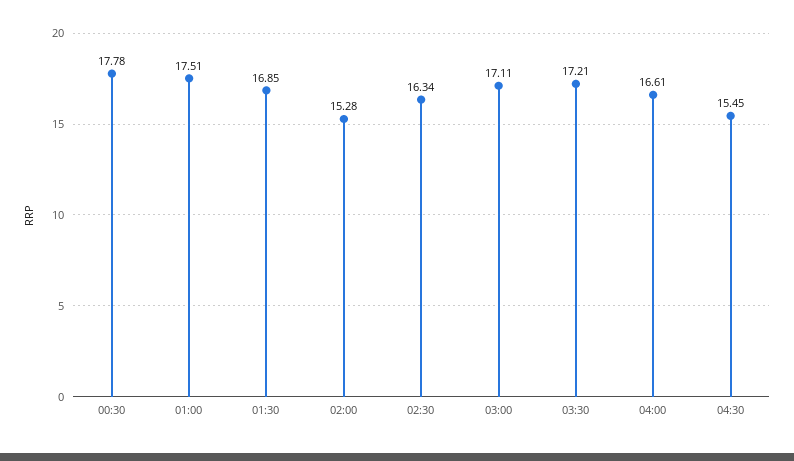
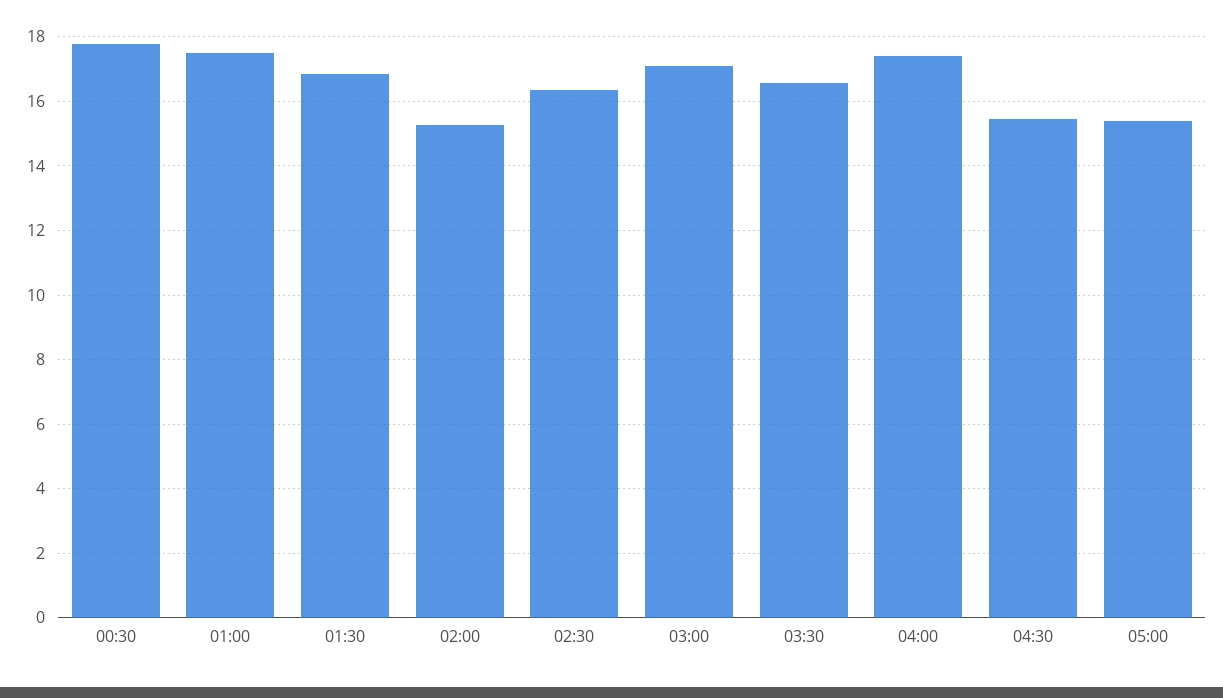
03:30: 17.21 -> 16.6
04:00: 16.61 -> 17.4
05:00: none -> 15.4

